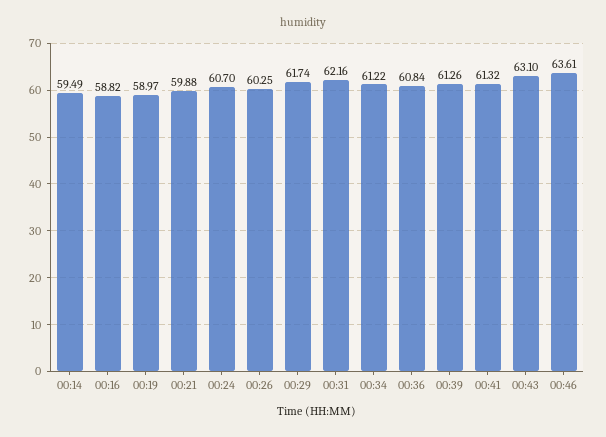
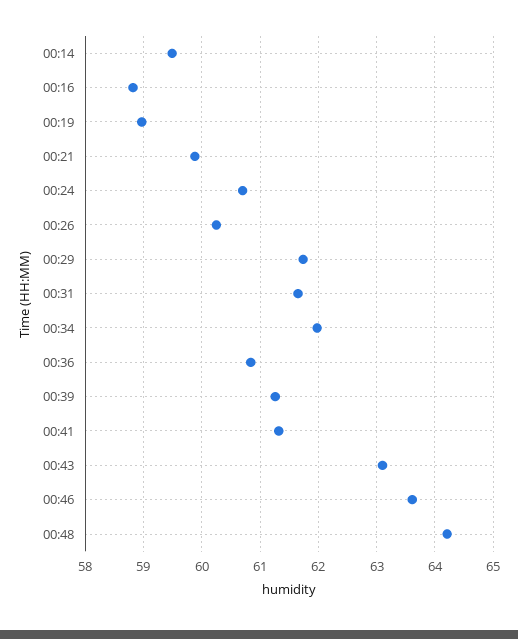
00:31: 62.16 -> 61.6
00:34: 61.22 -> 62
00:48: none -> 64.2

